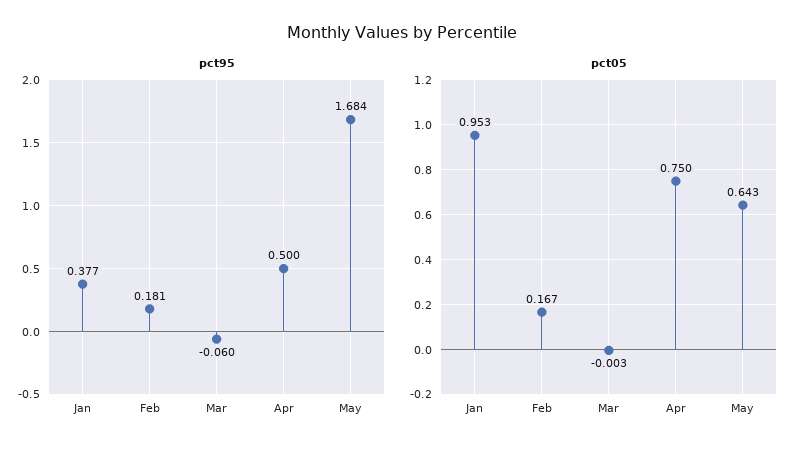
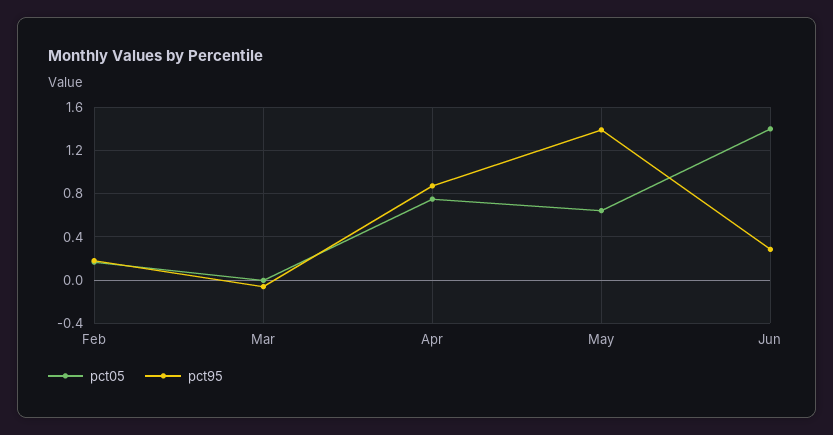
pct95, Jan: 0.377 -> none
pct95, Apr: 0.5 -> 0.9
pct95, May: 1.684 -> 1.4
pct05, Jan: 0.953 -> none
pct05, Jun: none -> 1.4
pct95, Jun: none -> 0.3

